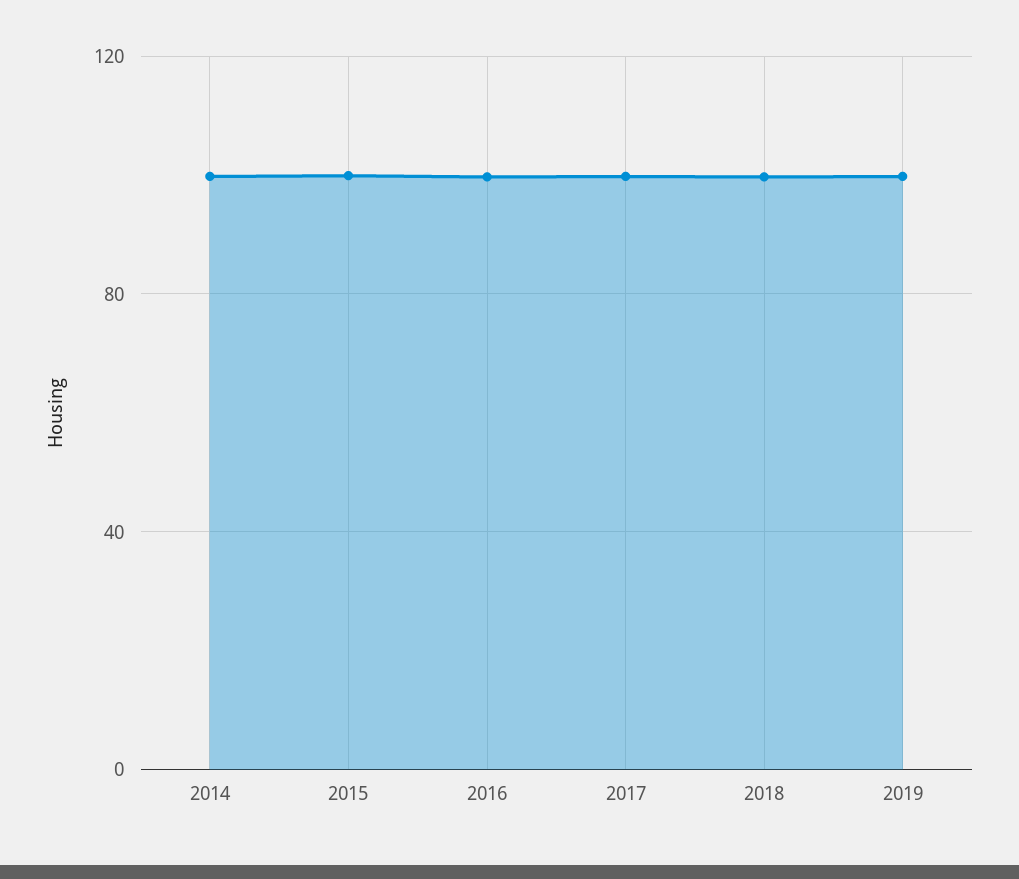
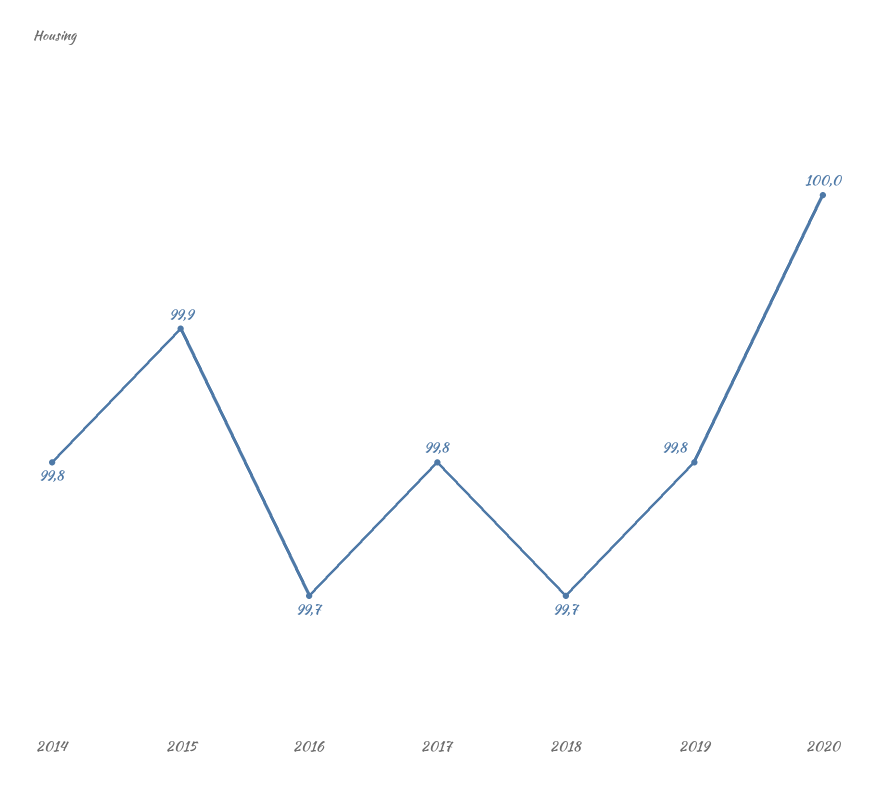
2020: none -> 100

